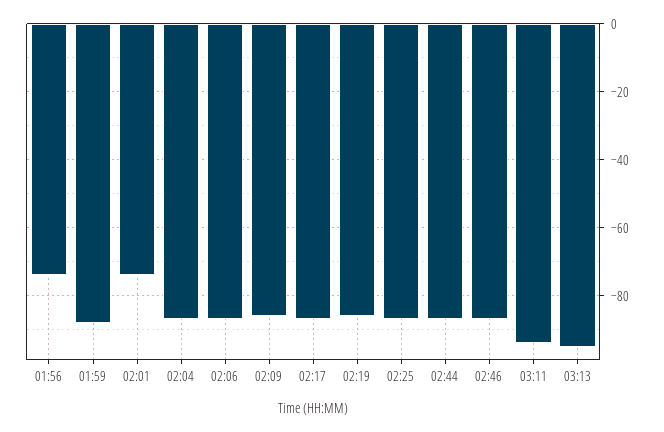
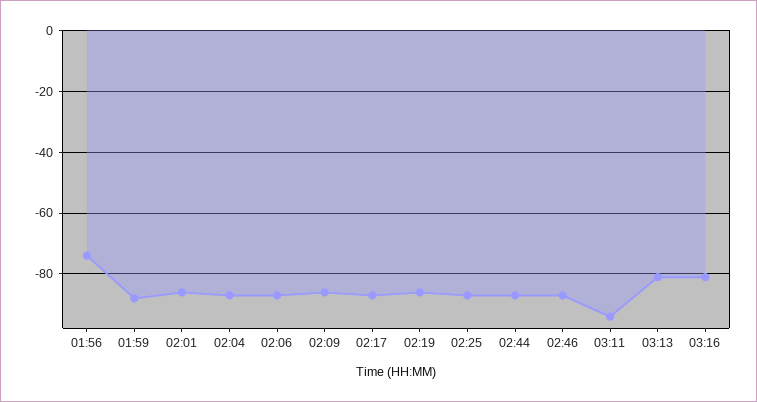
02:01: -75 -> -85
03:13: -95 -> -80
03:16: none -> -80

